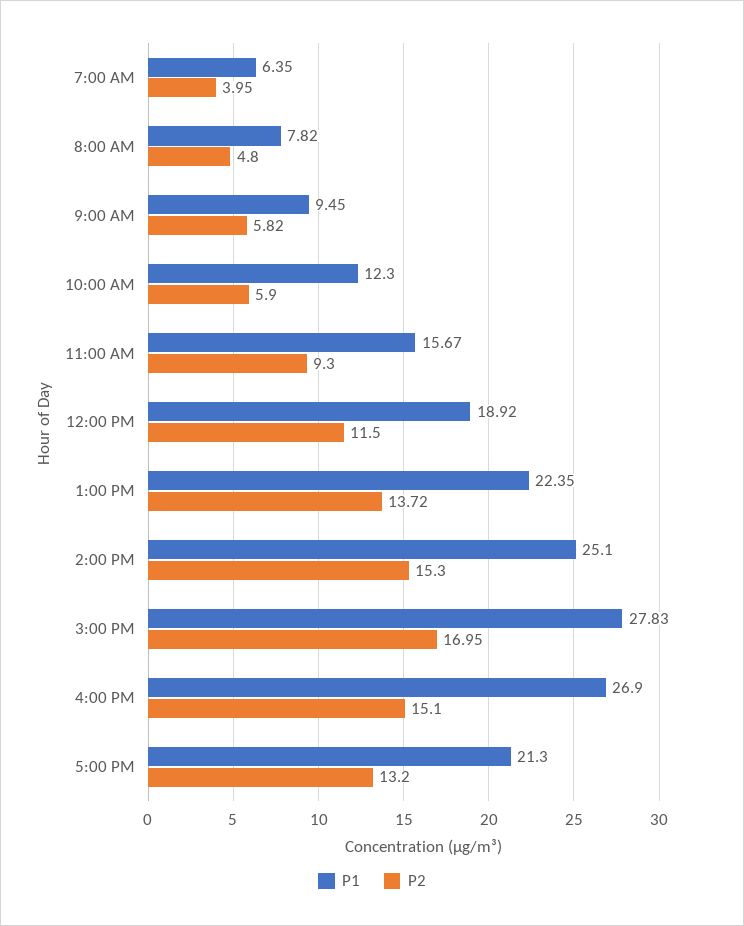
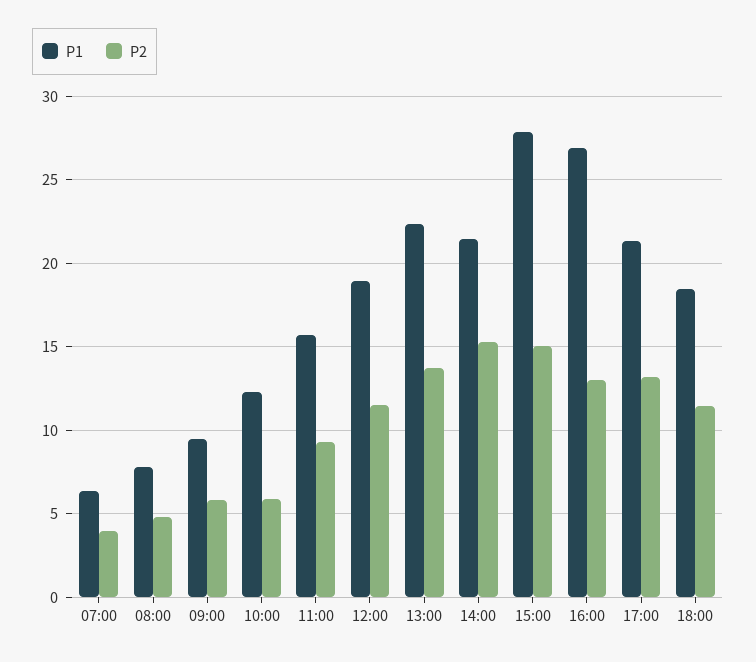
P1, 2:00 PM: 25.1 -> 21.5
P2, 3:00 PM: 16.95 -> 15
P2, 4:00 PM: 15.1 -> 13
P1, 18:00: none -> 18.5
P2, 18:00: none -> 11.5

